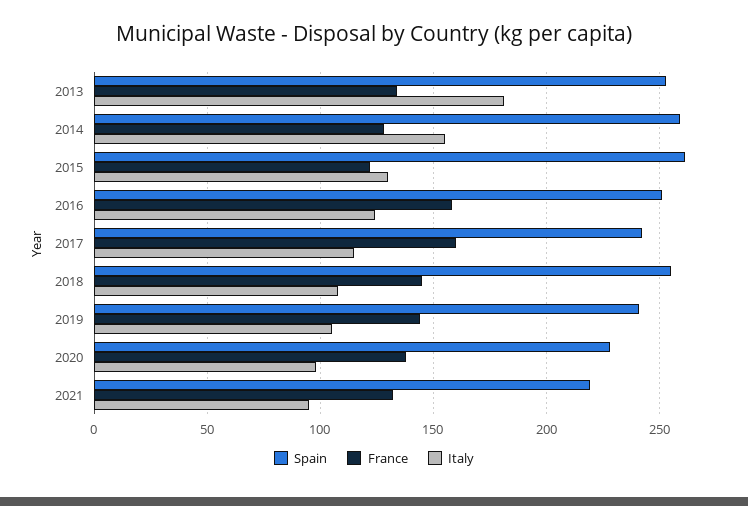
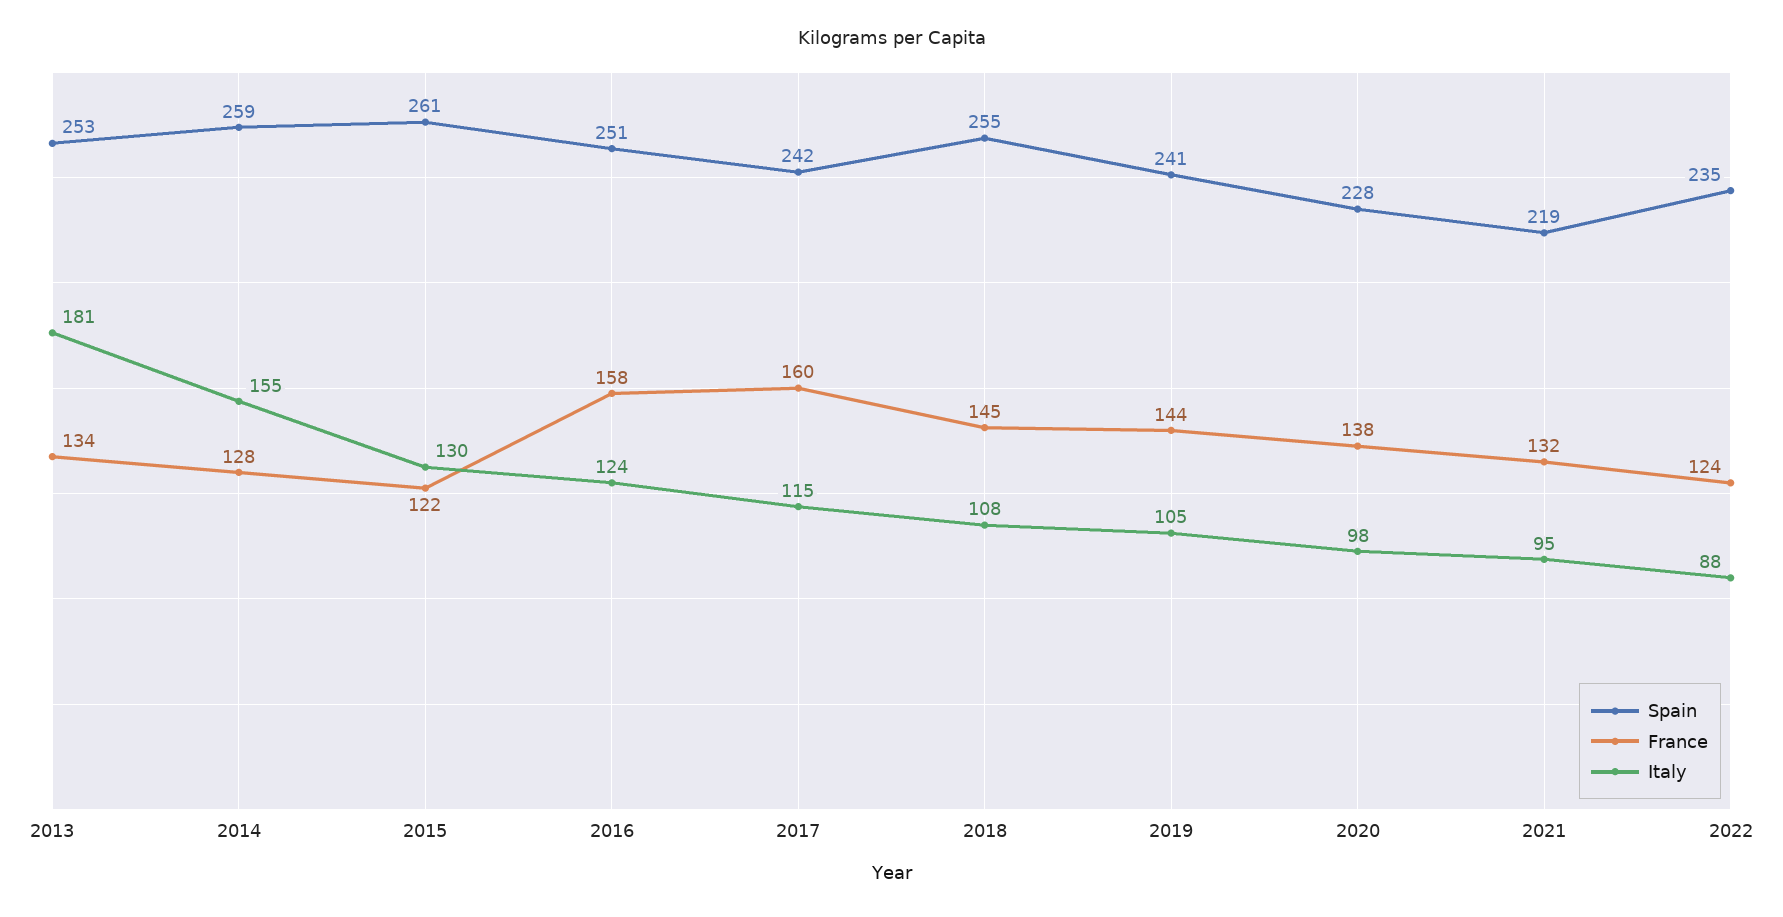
Spain, 2022: none -> 235
France, 2022: none -> 124
Italy, 2022: none -> 88

